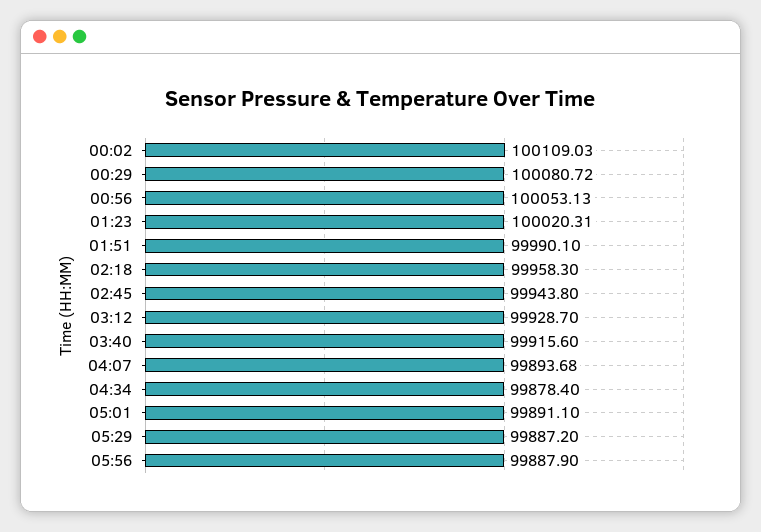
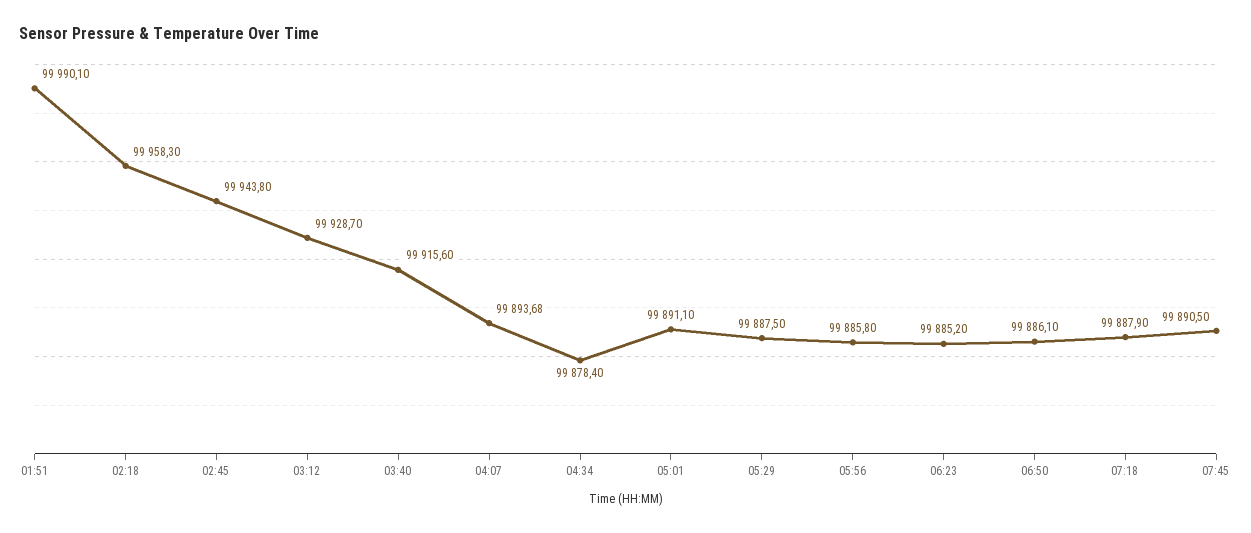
00:02: 100109.03 -> none
00:29: 100080.72 -> none
00:56: 100053.13 -> none
01:23: 100020.31 -> none
05:29: 99887.2 -> 99887.5
05:56: 99887.9 -> 99885.8
06:23: none -> 99885.2
06:50: none -> 99886.1
07:18: none -> 99887.9
07:45: none -> 99890.5

